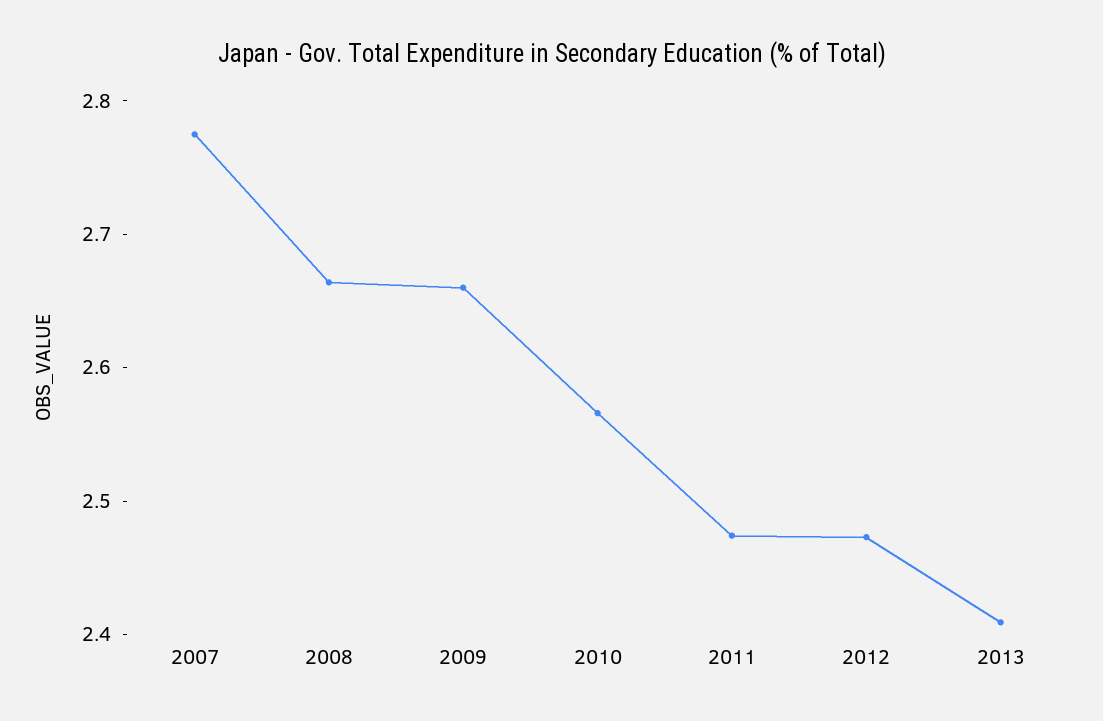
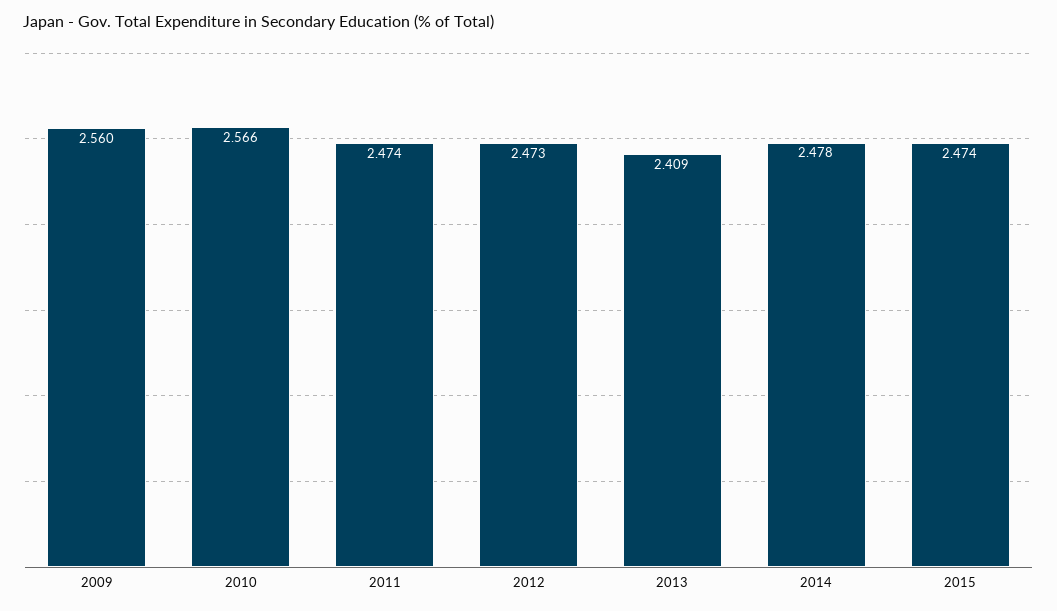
2007: 2.78 -> none
2008: 2.66 -> none
2009: 2.66 -> 2.56
2014: none -> 2.478
2015: none -> 2.474

